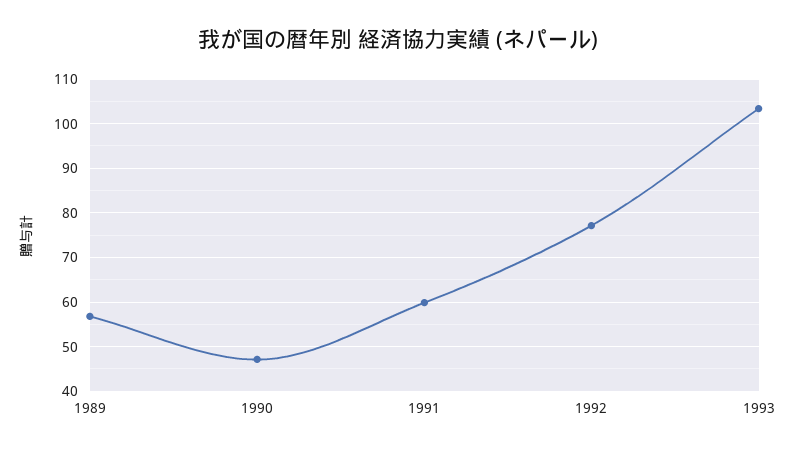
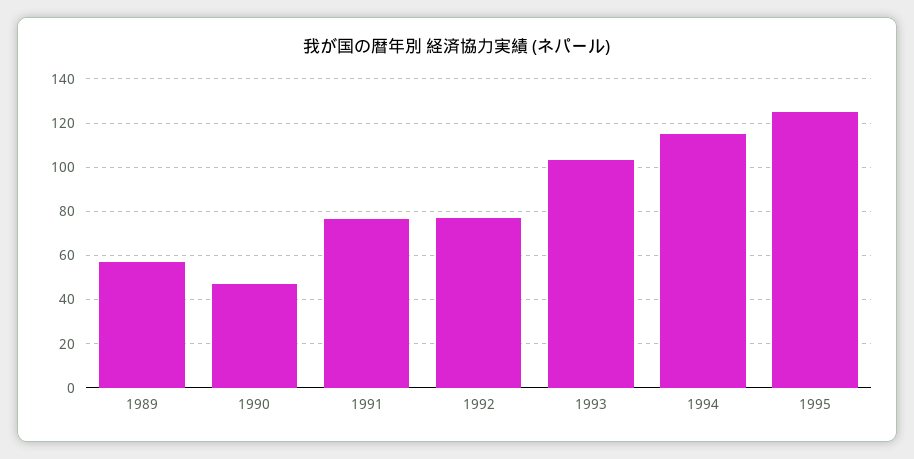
1991: 60 -> 75
1994: none -> 115
1995: none -> 125

